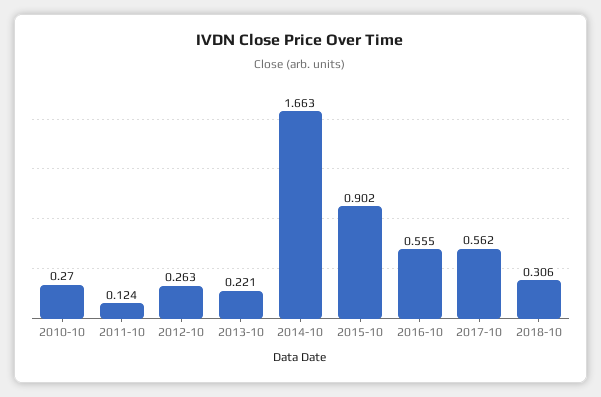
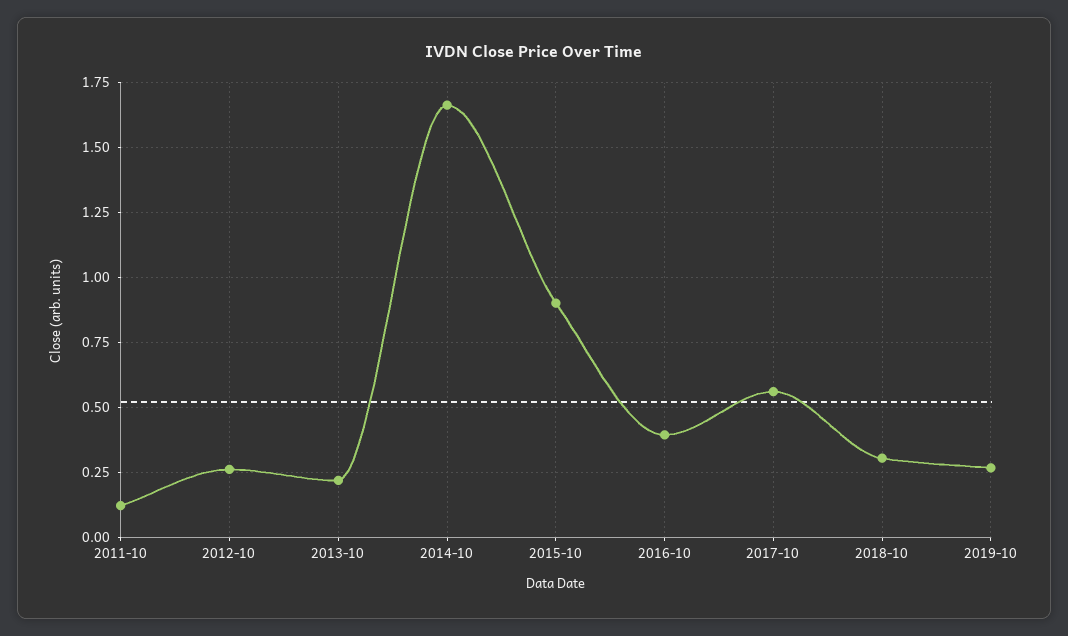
2010-10: 0.27 -> none
2016-10: 0.555 -> 0.4
2019-10: none -> 0.275

